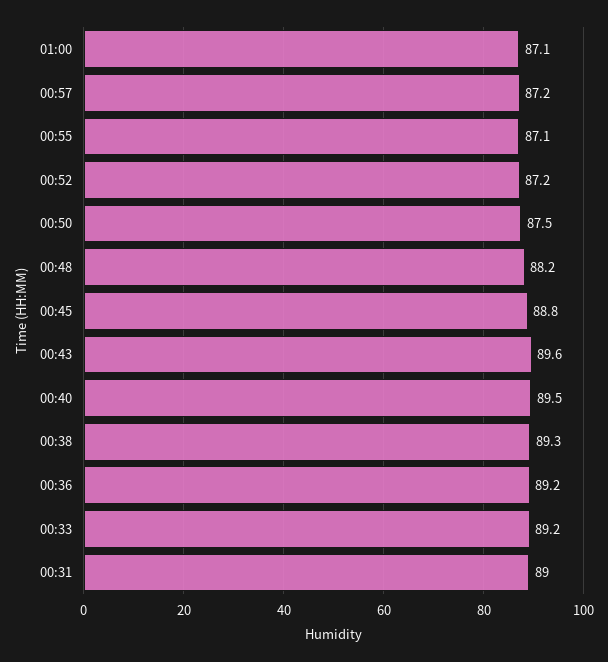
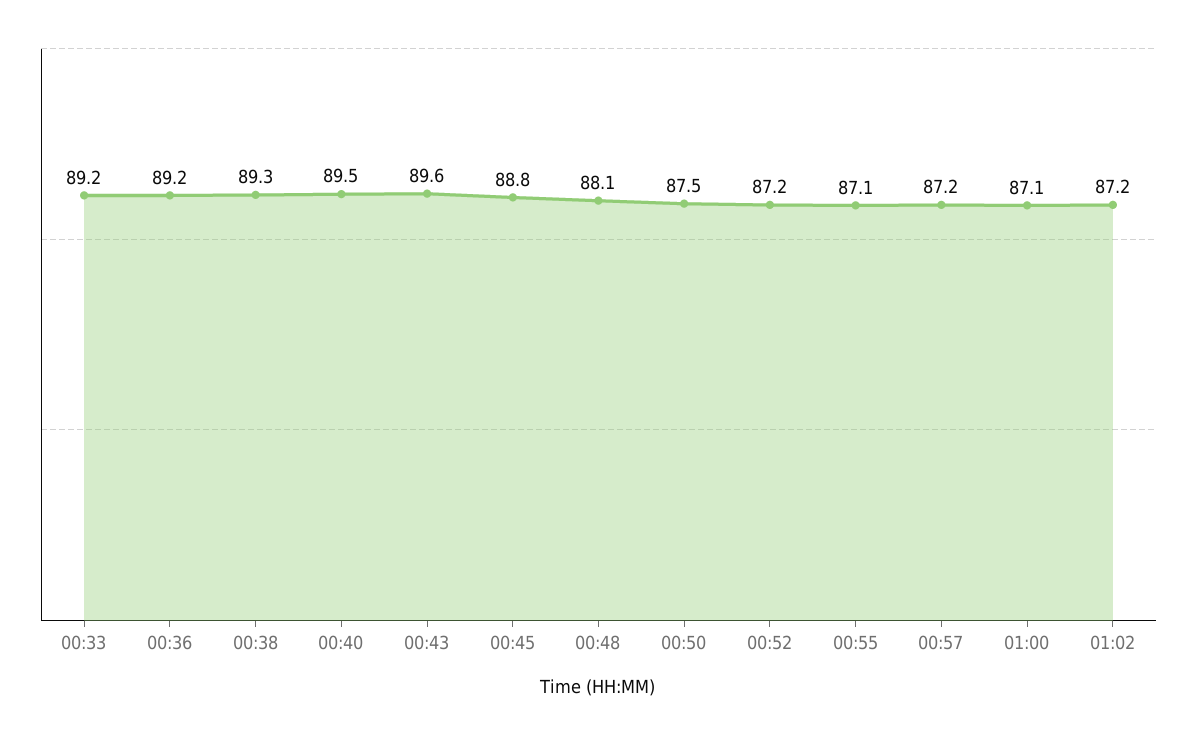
00:48: 88.2 -> 88.1
00:31: 89 -> none
01:02: none -> 87.2

